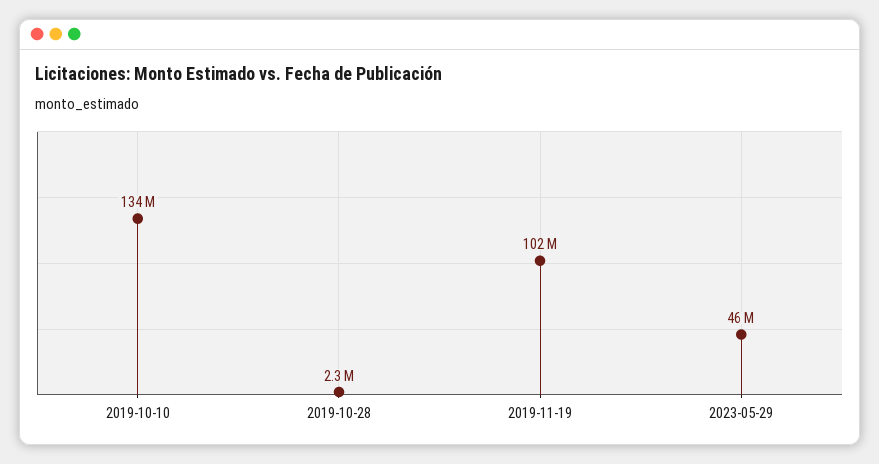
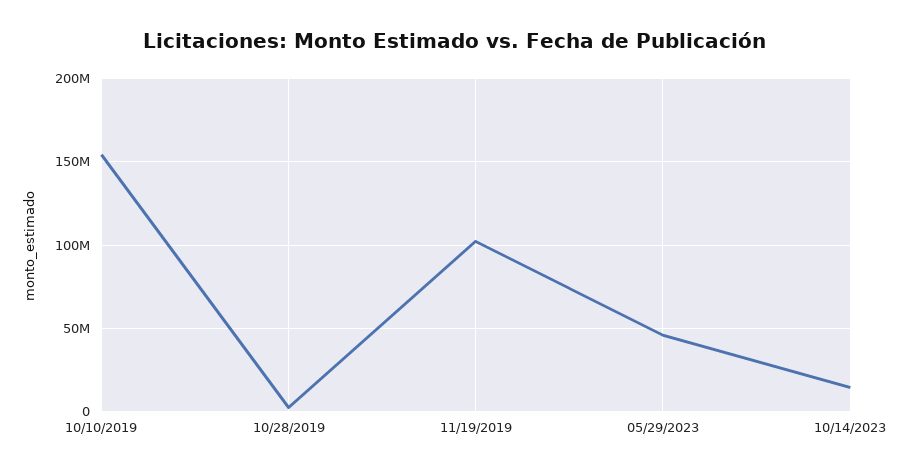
2019-10-10: 134000000 -> 155000000
10/14/2023: none -> 15000000

